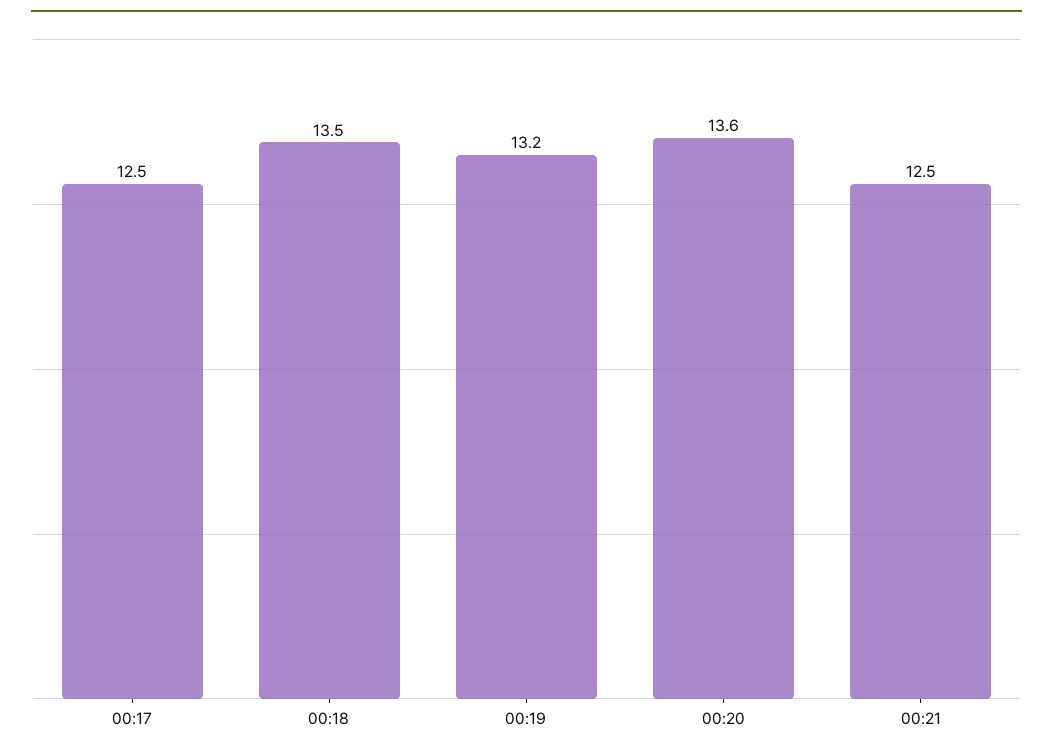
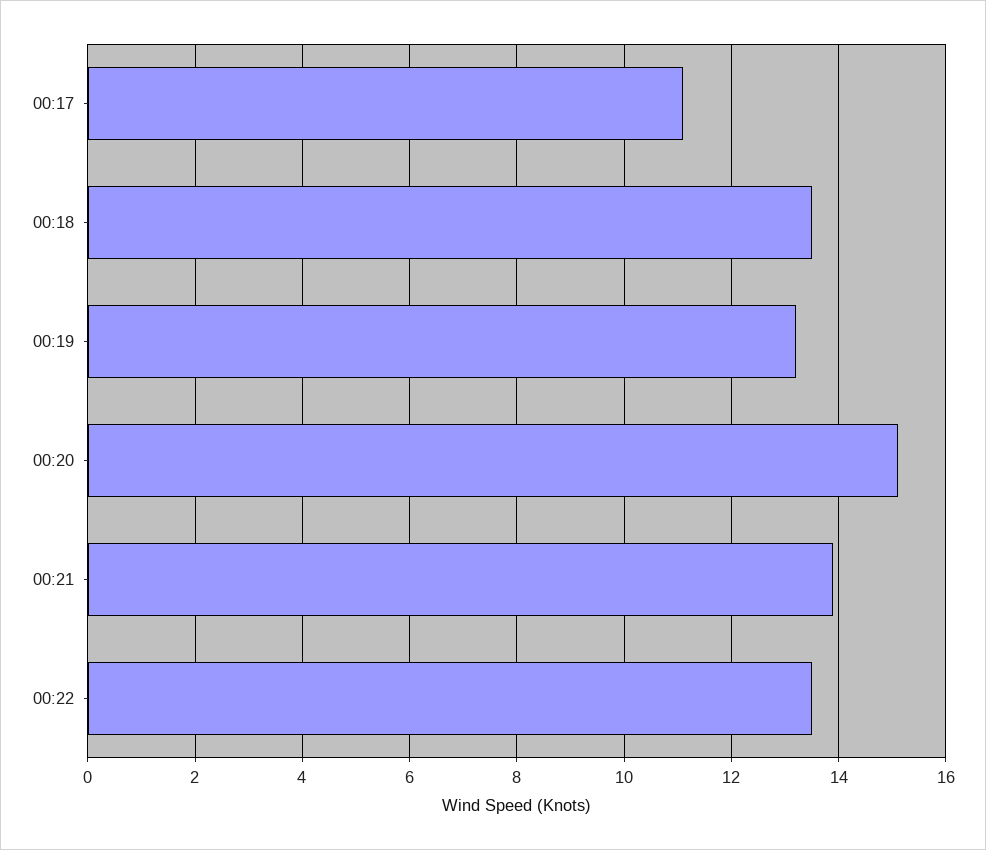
00:17: 12.5 -> 11
00:20: 13.6 -> 15
00:21: 12.5 -> 14
00:22: none -> 13.5

